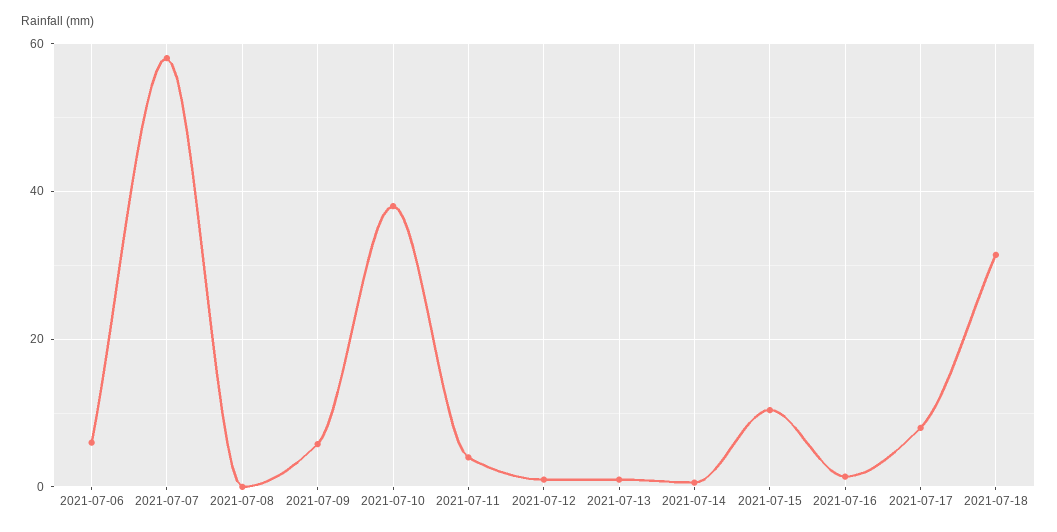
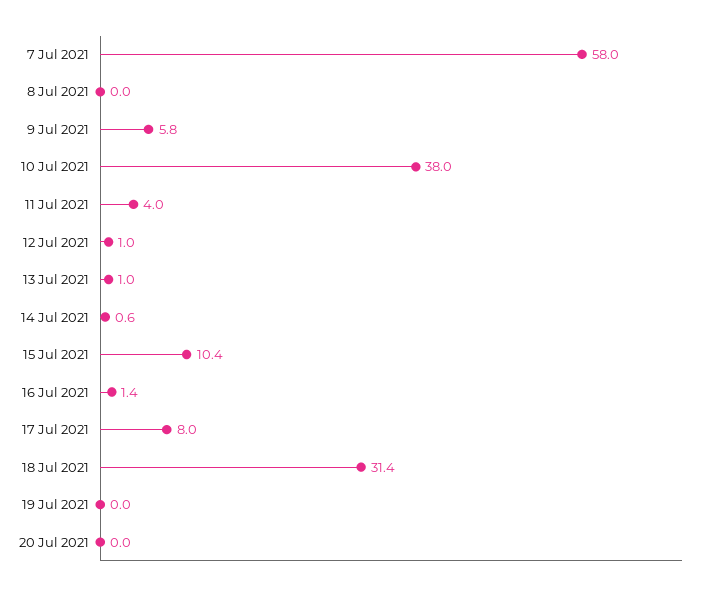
2021-07-06: 6 -> none
19 Jul 2021: none -> 0
20 Jul 2021: none -> 0

